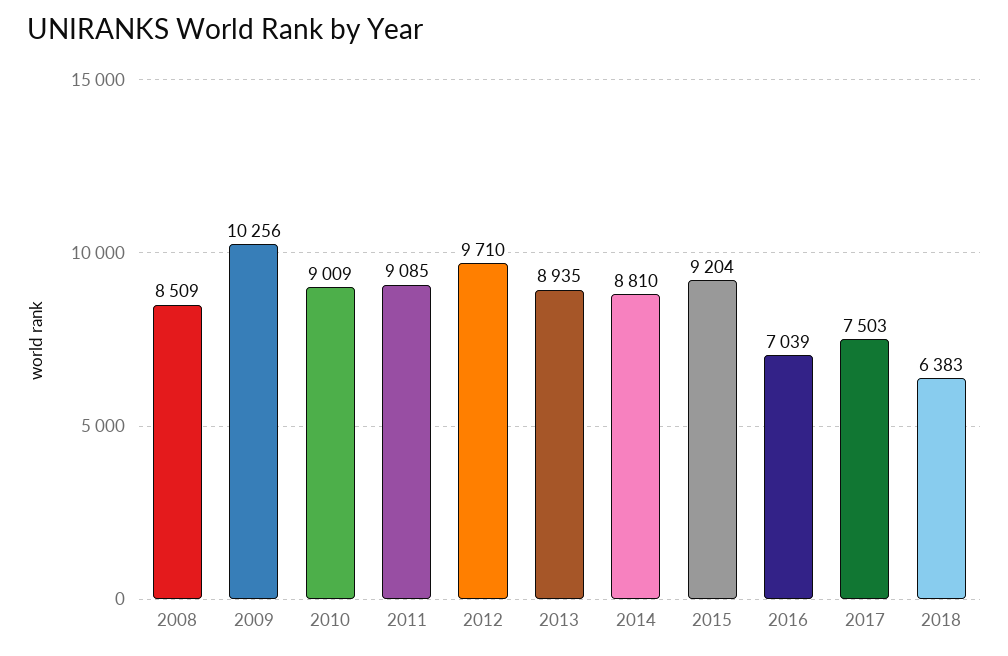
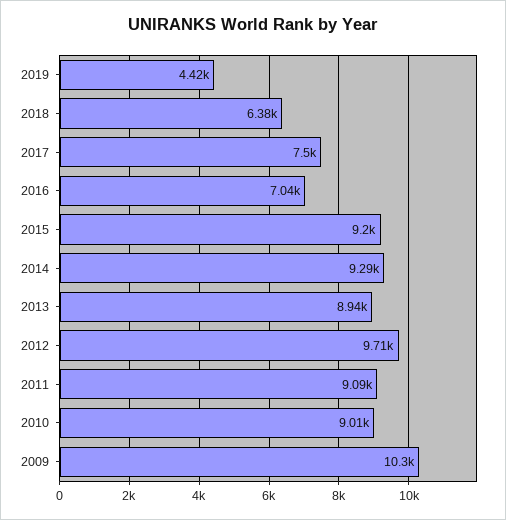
2008: 8509 -> none
2014: 8810 -> 9290
2019: none -> 4420

